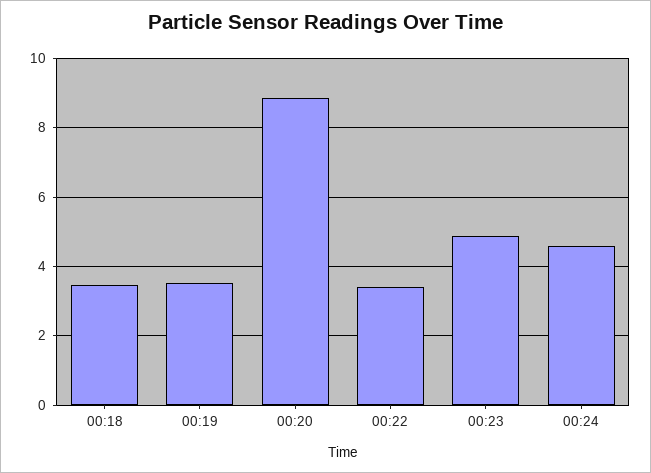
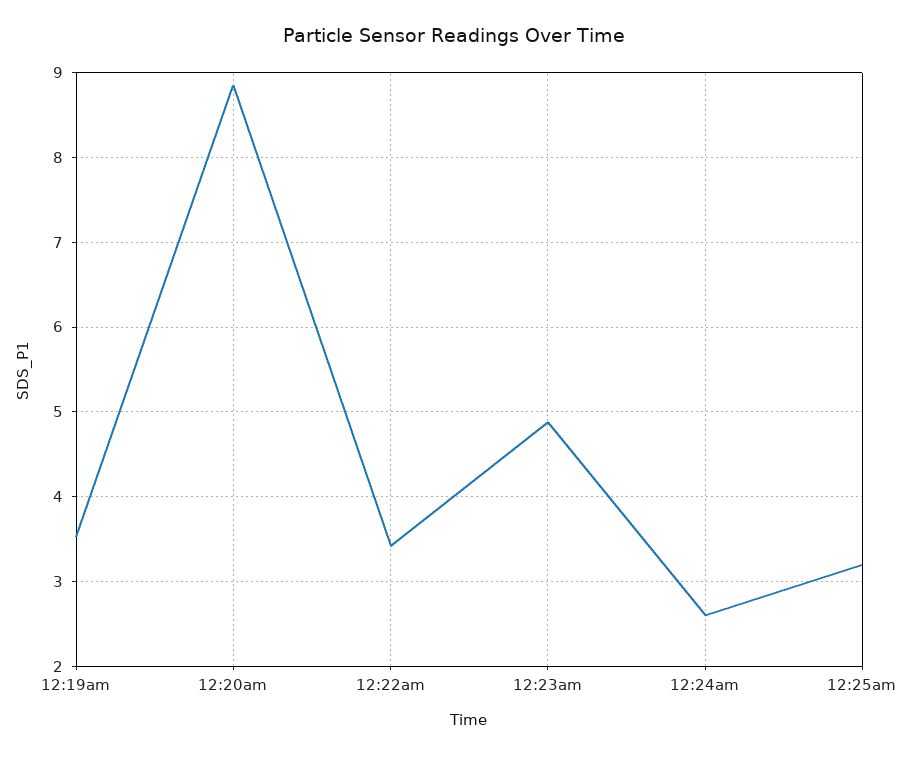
00:18: 3.4 -> none
00:24: 4.6 -> 2.6
12:25am: none -> 3.2

